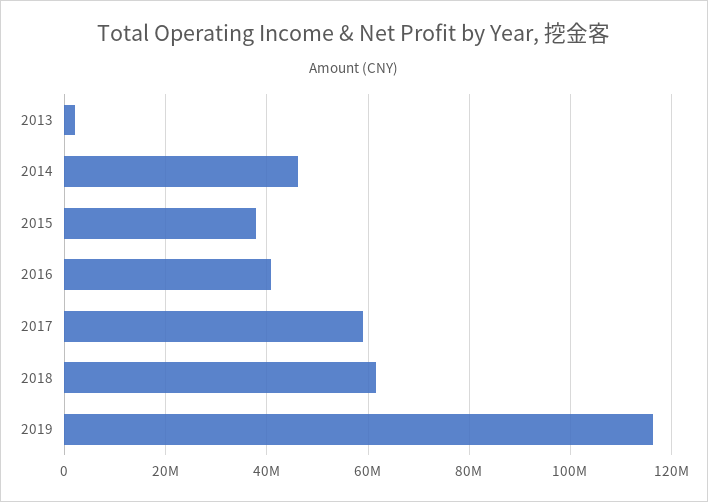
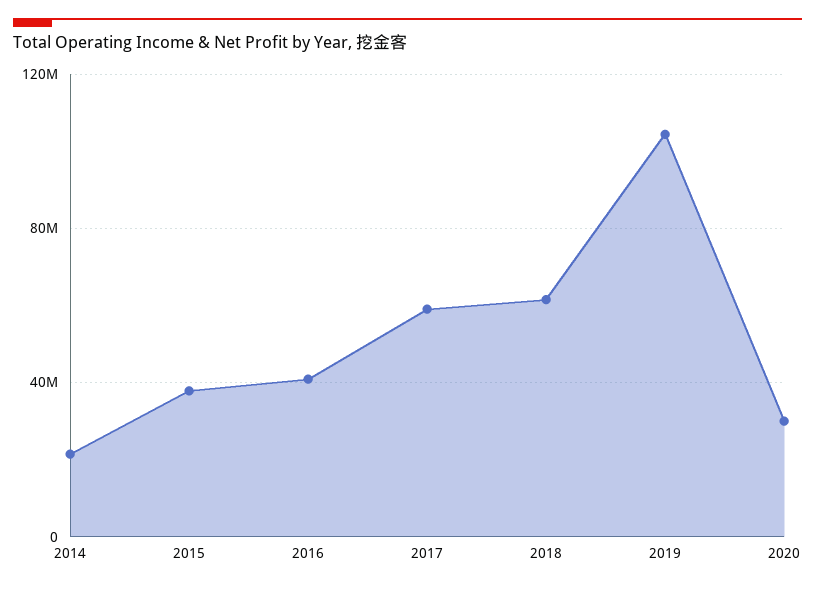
2013: 2000000 -> none
2014: 46000000 -> 20000000
2019: 116000000 -> 105000000
2020: none -> 30000000

